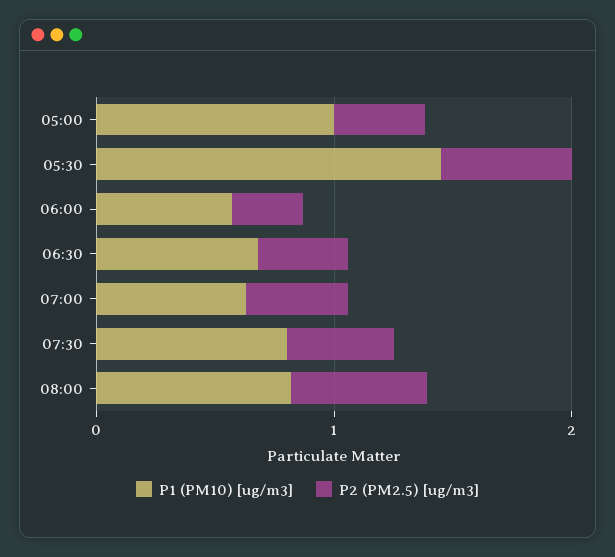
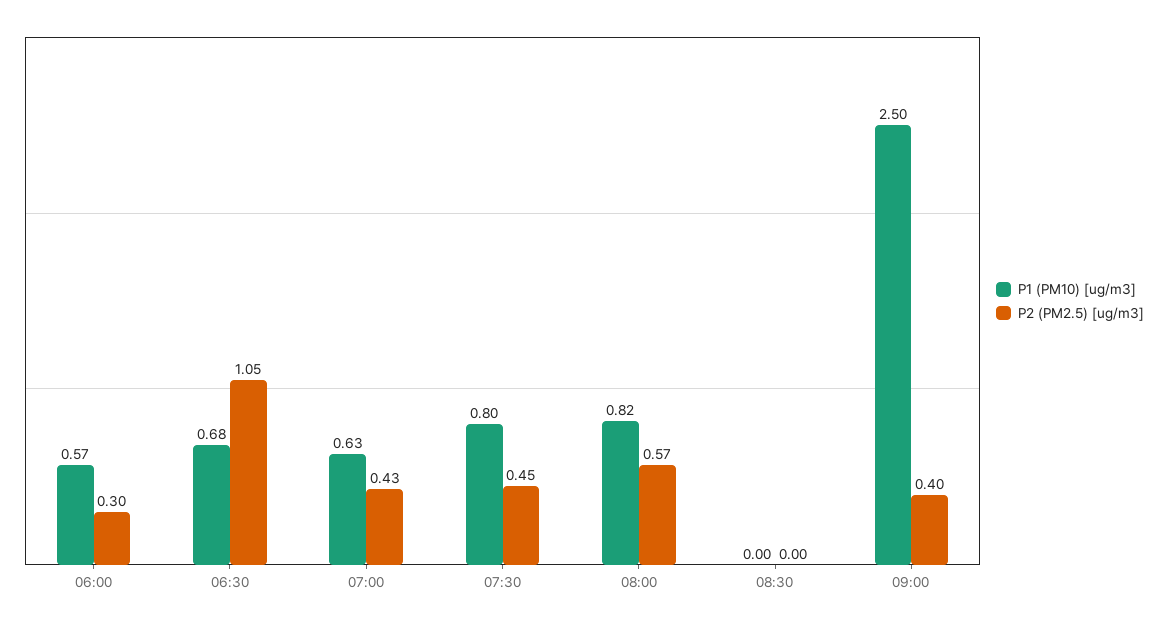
P1 (PM10) [ug/m3], 05:00: 1 -> none
P2 (PM2.5) [ug/m3], 05:00: 0.4 -> none
P1 (PM10) [ug/m3], 05:30: 1.4 -> none
P2 (PM2.5) [ug/m3], 05:30: 0.6 -> none
P2 (PM2.5) [ug/m3], 06:30: 0.4 -> 1.05
P1 (PM10) [ug/m3], 08:30: none -> 0
P2 (PM2.5) [ug/m3], 08:30: none -> 0
P1 (PM10) [ug/m3], 09:00: none -> 2.5
P2 (PM2.5) [ug/m3], 09:00: none -> 0.4

